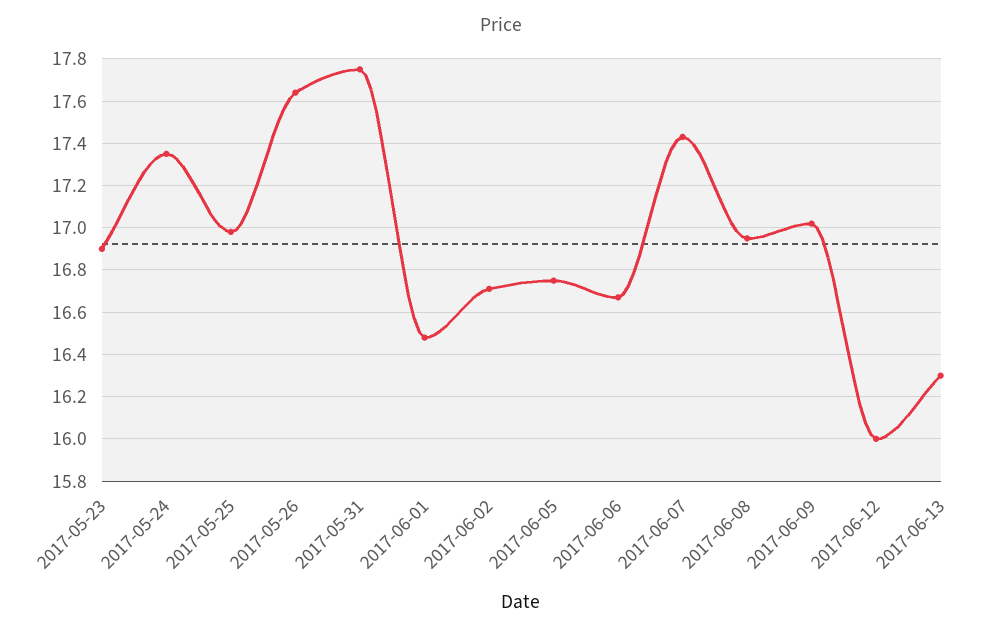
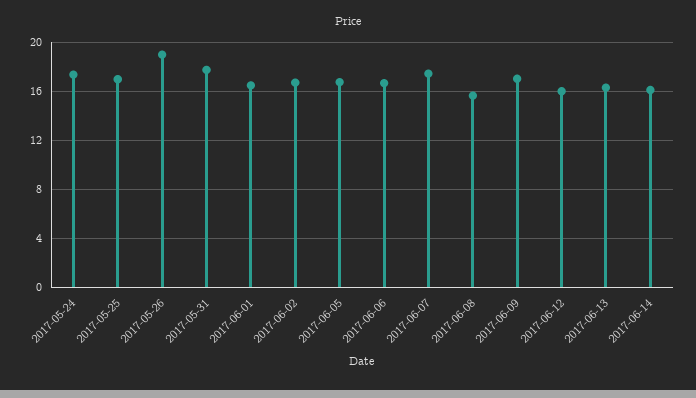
2017-05-23: 16.9 -> none
2017-05-26: 17.65 -> 19
2017-06-08: 16.95 -> 15.5
2017-06-14: none -> 16

